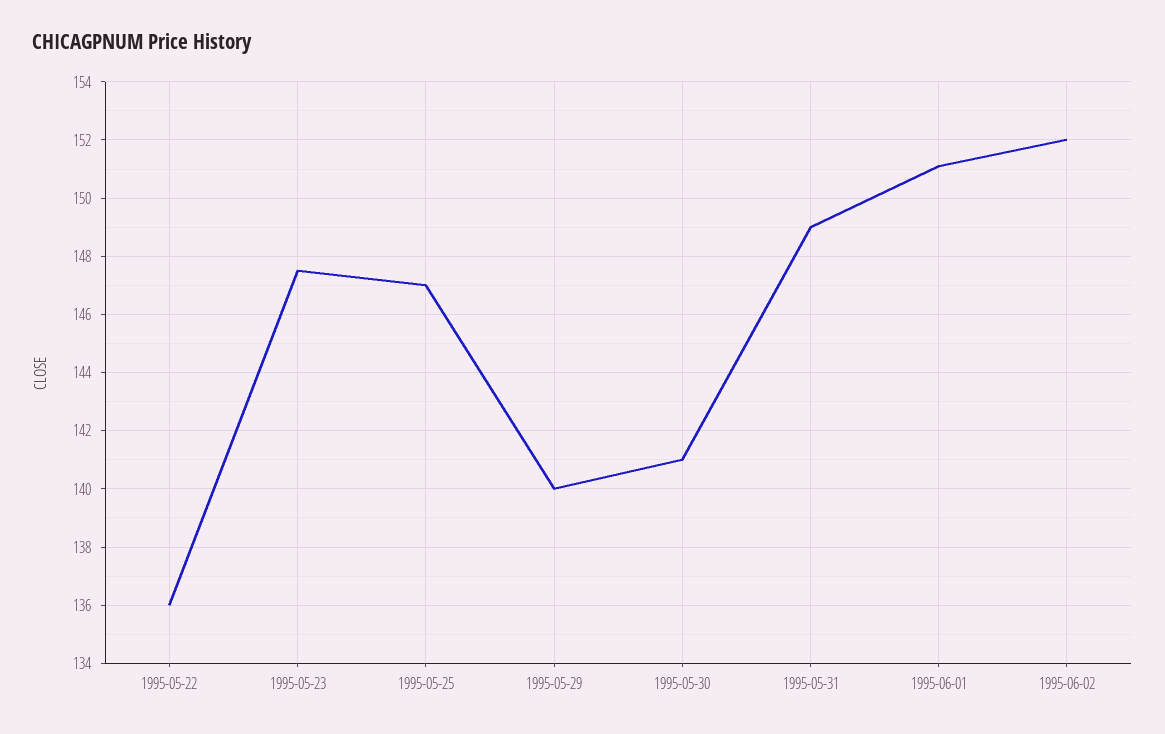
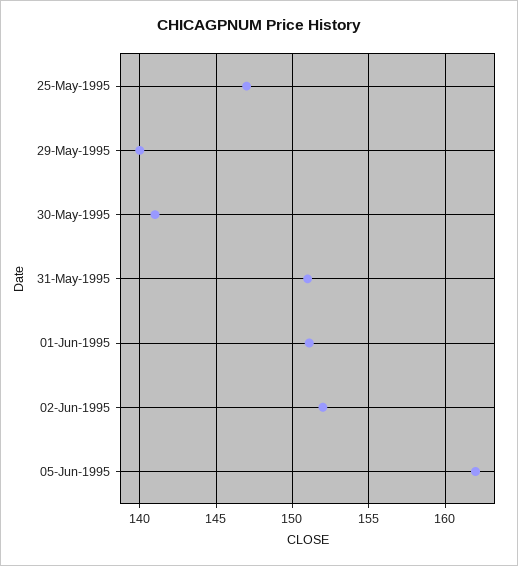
1995-05-22: 136 -> none
1995-05-23: 147.5 -> none
1995-05-31: 149 -> 151
05-Jun-1995: none -> 162

